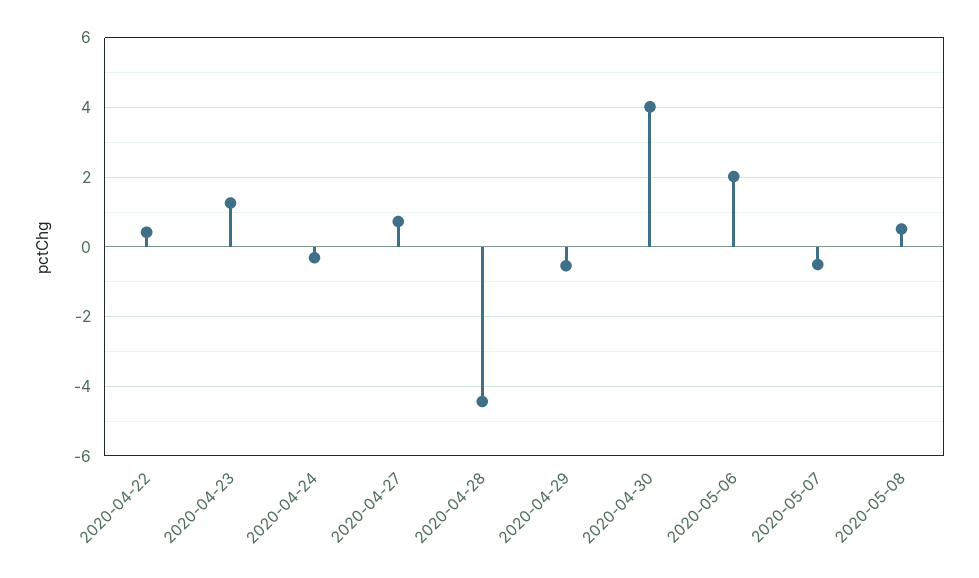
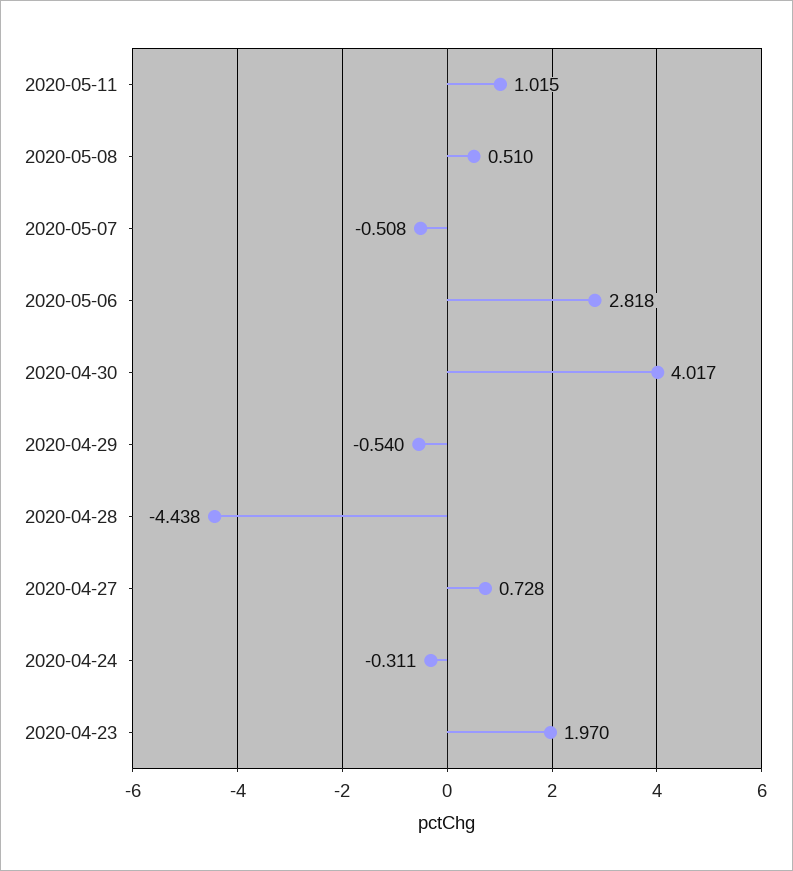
2020-04-22: 0.4 -> none
2020-04-23: 1.2 -> 1.97
2020-05-06: 2 -> 2.818
2020-05-11: none -> 1.015

